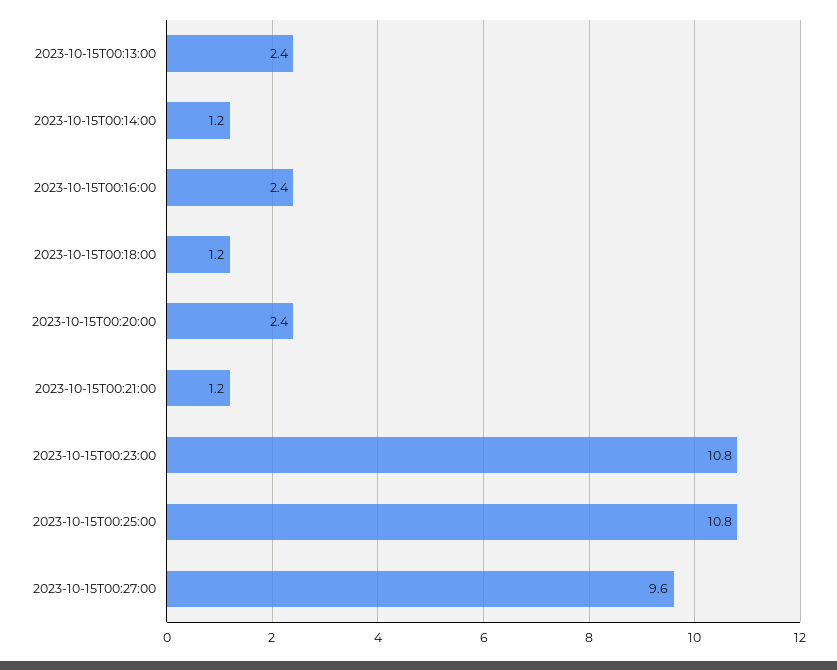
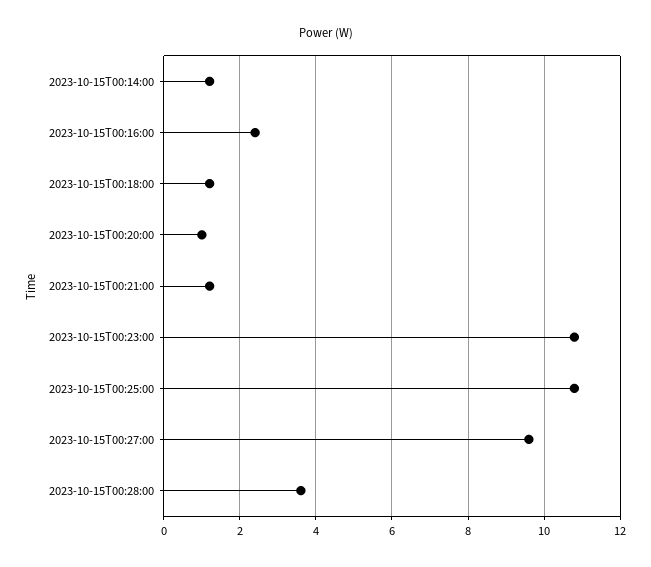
2023-10-15T00:13:00: 2.4 -> none
2023-10-15T00:20:00: 2.4 -> 1
2023-10-15T00:28:00: none -> 3.5

